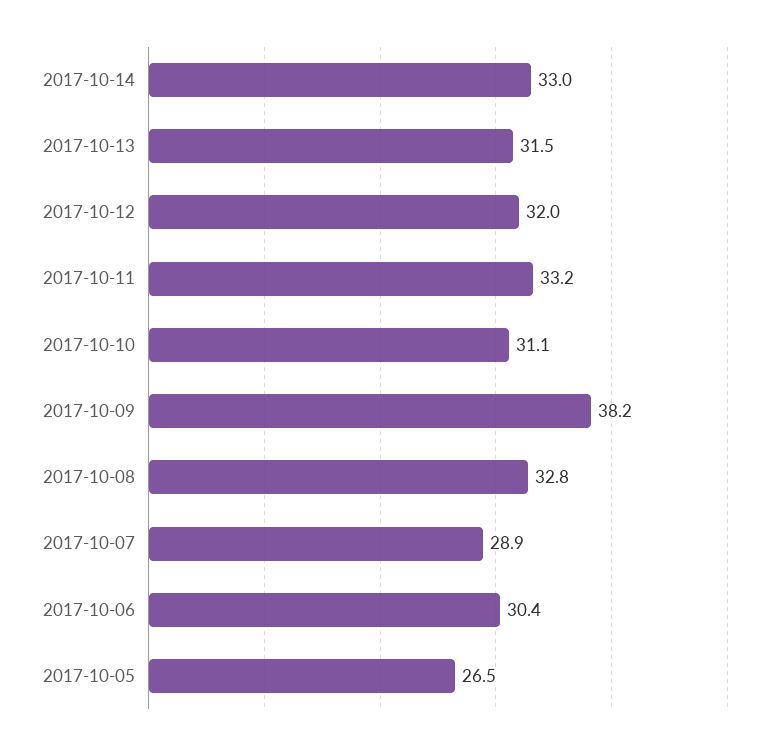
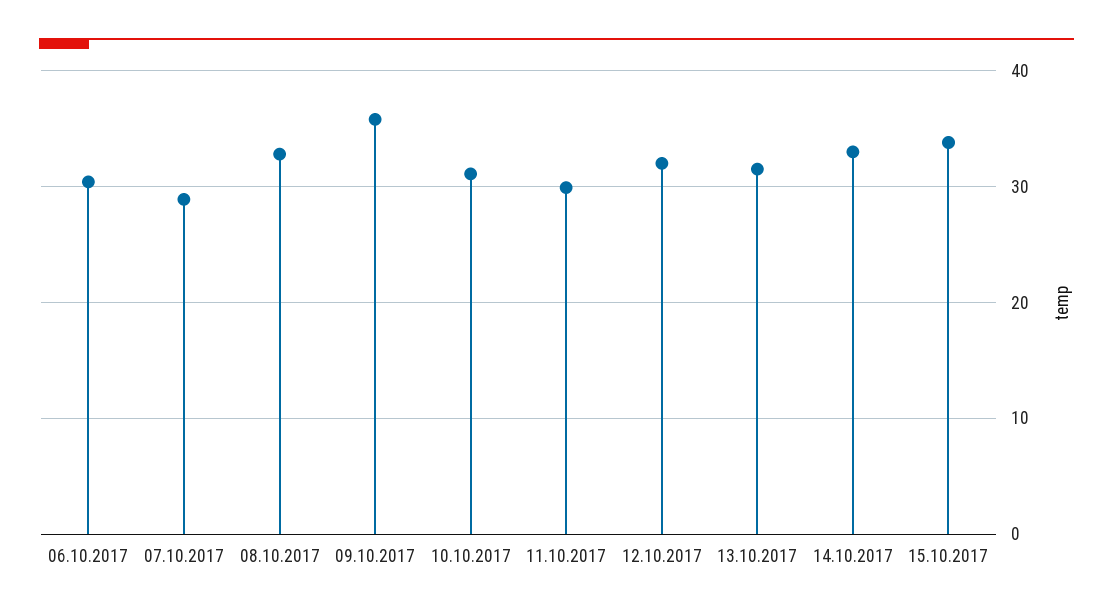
2017-10-11: 33.2 -> 30
2017-10-09: 38.2 -> 36
2017-10-05: 26.5 -> none
15.10.2017: none -> 34

